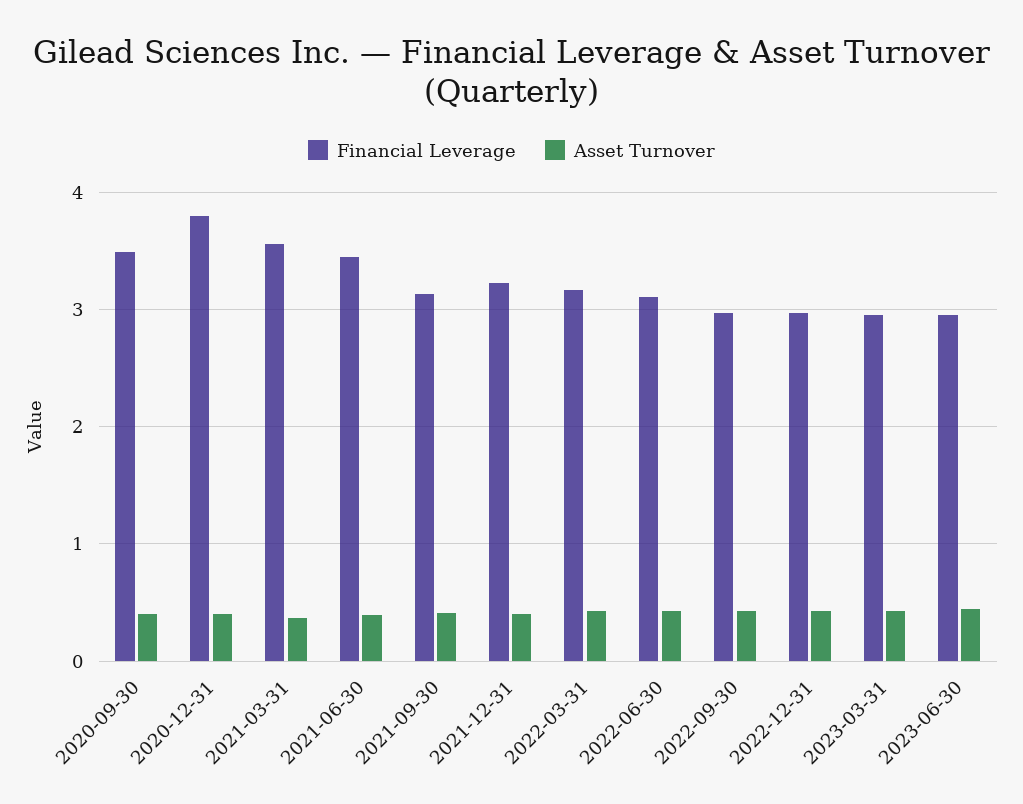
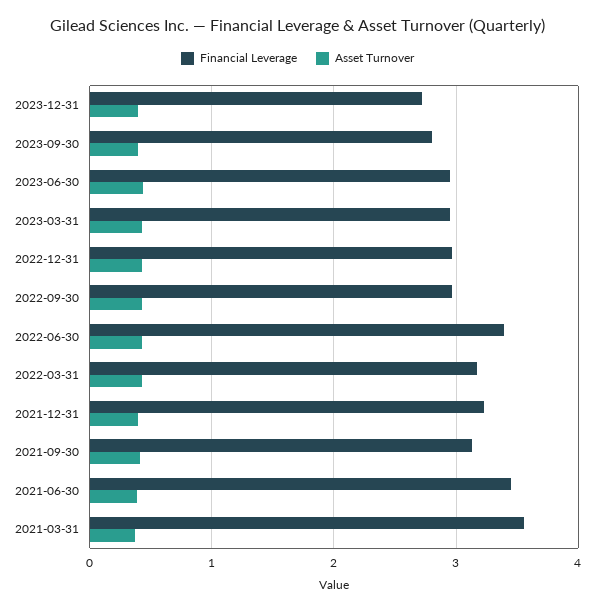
Financial Leverage, 2020-09-30: 3.5 -> none
Asset Turnover, 2020-09-30: 0.4 -> none
Financial Leverage, 2020-12-31: 3.8 -> none
Asset Turnover, 2020-12-31: 0.4 -> none
Financial Leverage, 2022-06-30: 3.1 -> 3.4
Financial Leverage, 2023-12-31: none -> 2.7
Asset Turnover, 2023-12-31: none -> 0.4
Financial Leverage, 2023-09-30: none -> 2.8
Asset Turnover, 2023-09-30: none -> 0.4

